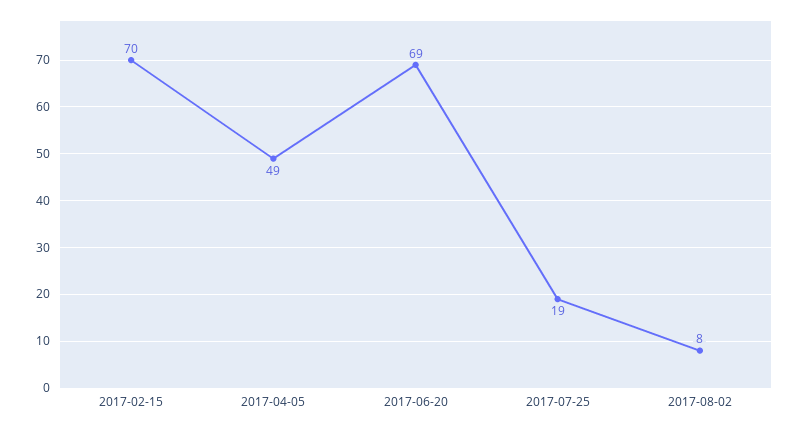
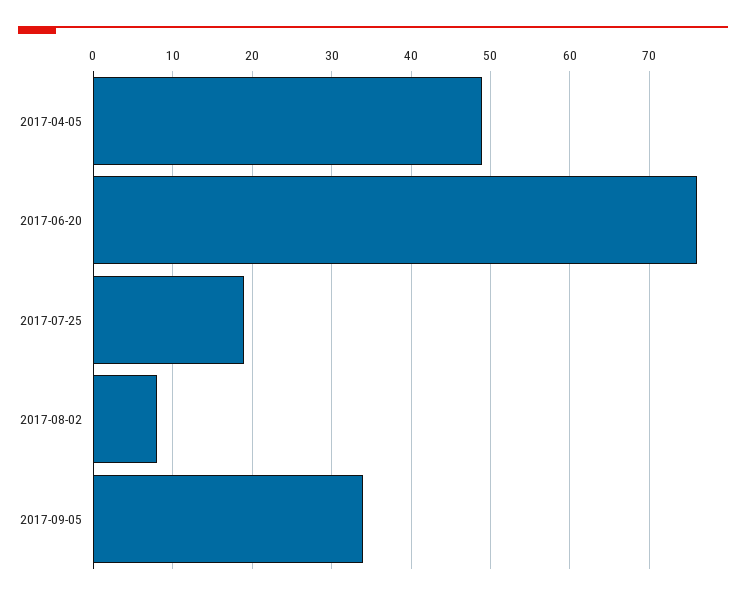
2017-02-15: 70 -> none
2017-06-20: 69 -> 76
2017-09-05: none -> 34

